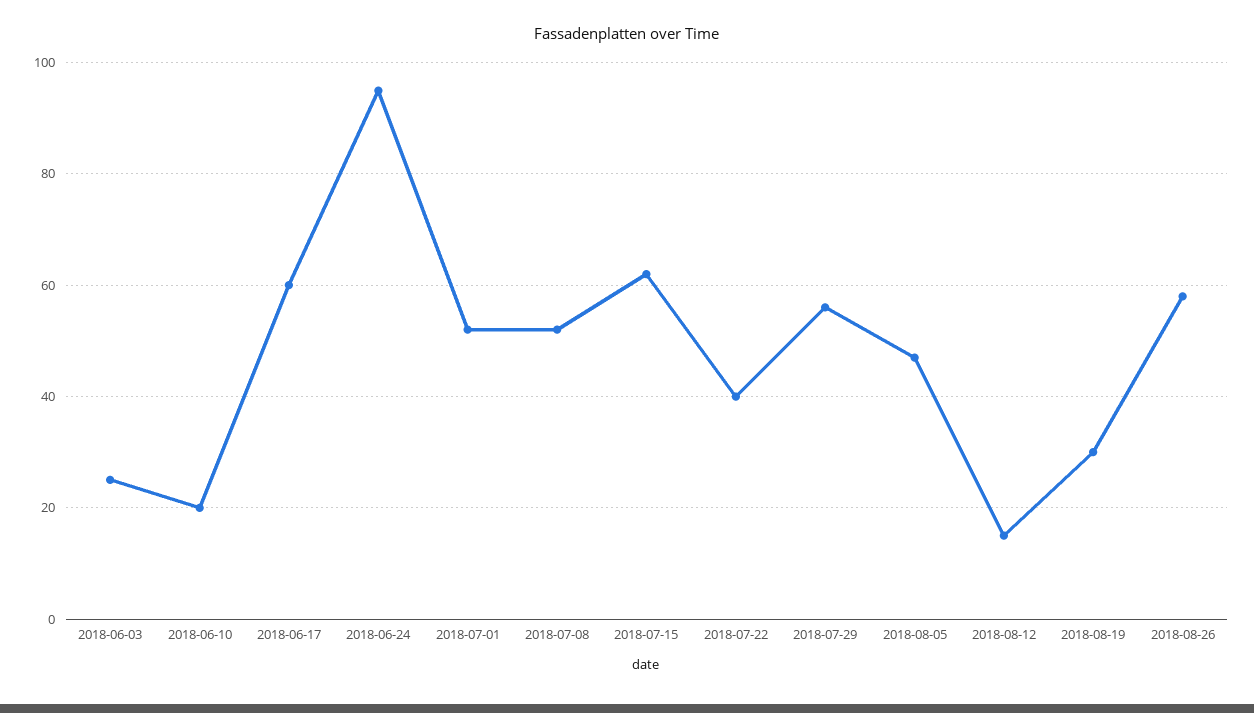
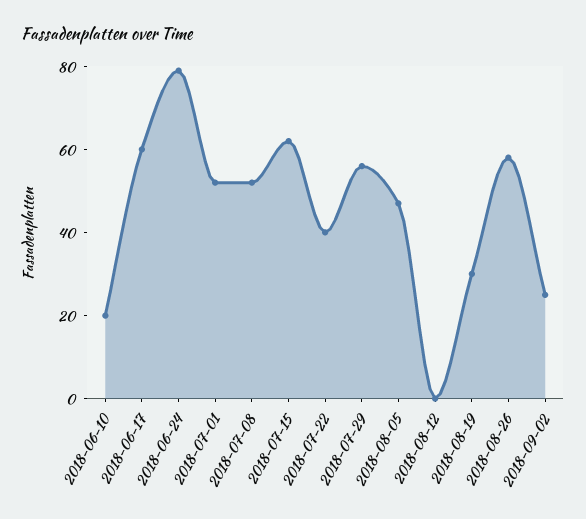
2018-06-03: 25 -> none
2018-06-24: 95 -> 80
2018-08-12: 15 -> 0
2018-09-02: none -> 25

